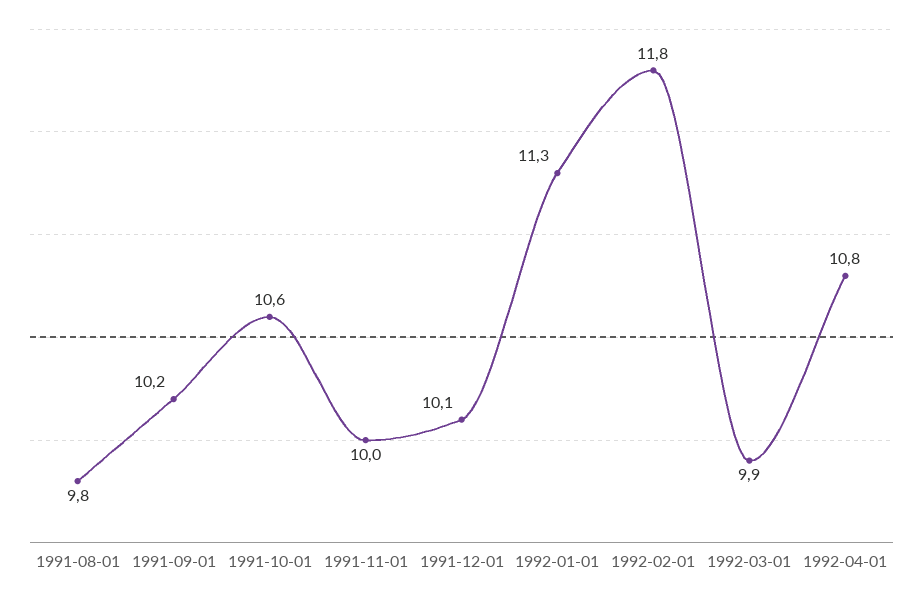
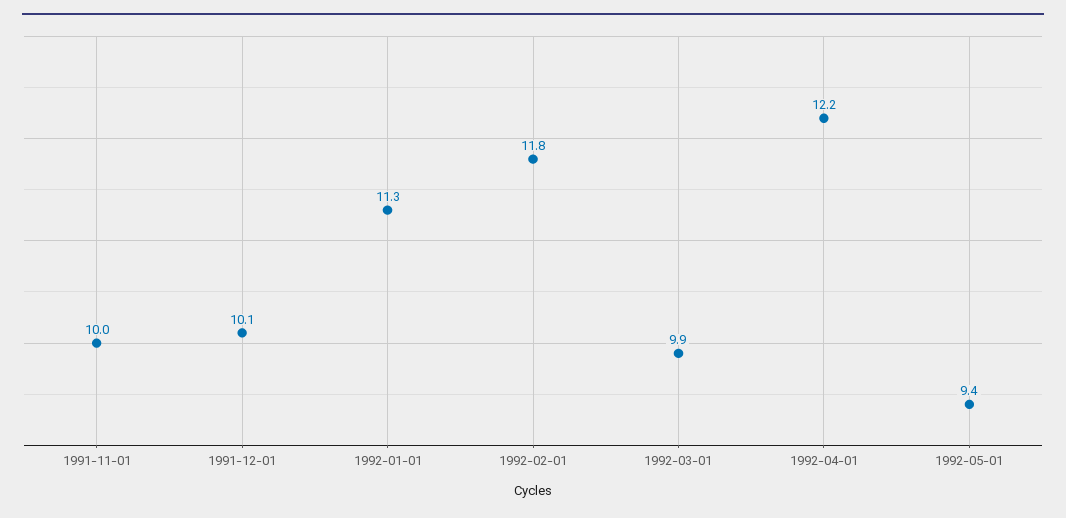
1991-08-01: 9.8 -> none
1991-09-01: 10.2 -> none
1991-10-01: 10.6 -> none
1992-04-01: 10.8 -> 12.2
1992-05-01: none -> 9.4

